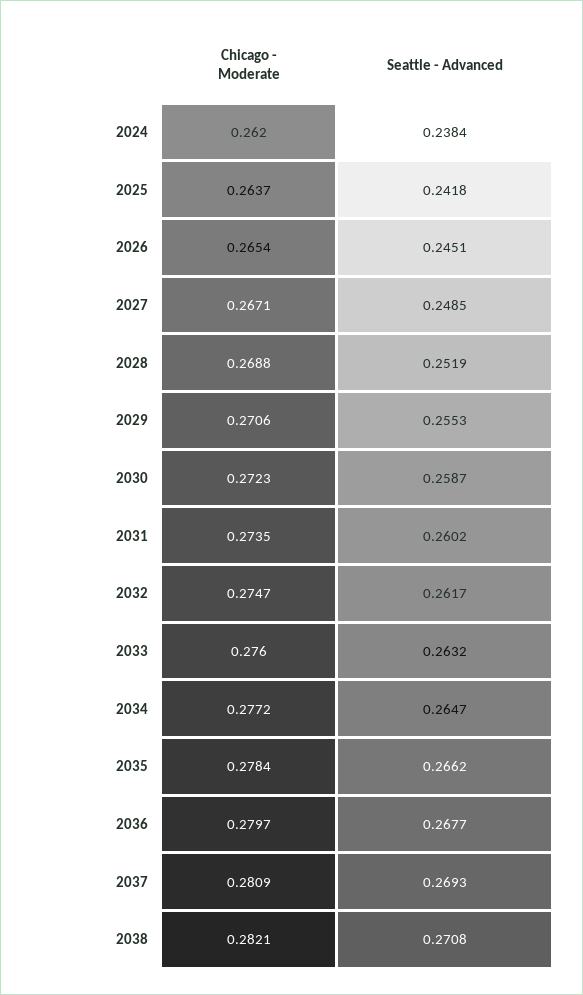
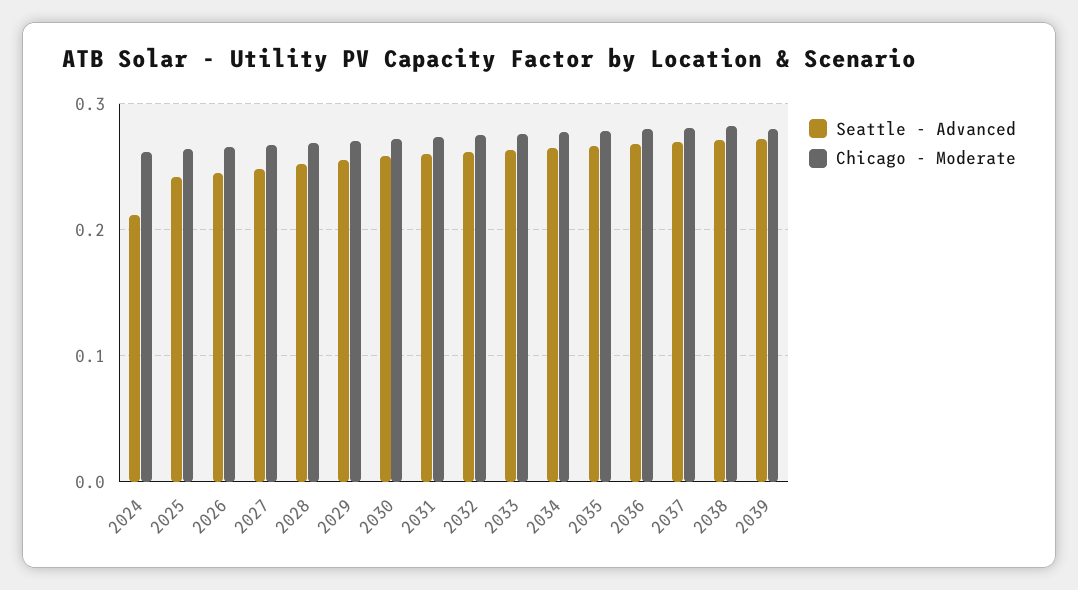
Seattle - Advanced, 2024: 0.2384 -> 0.21
Seattle - Advanced, 2039: none -> 0.27
Chicago - Moderate, 2039: none -> 0.28

